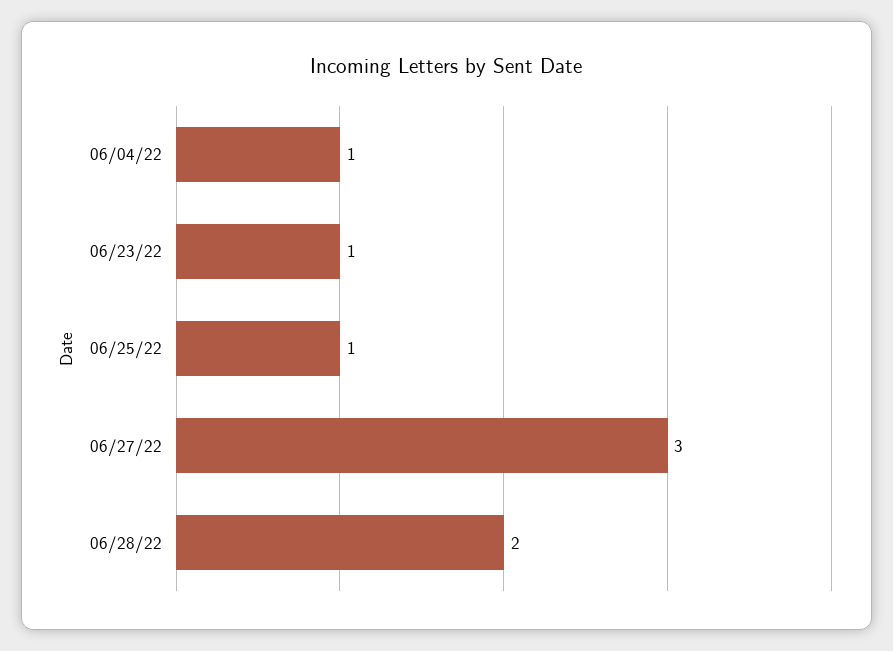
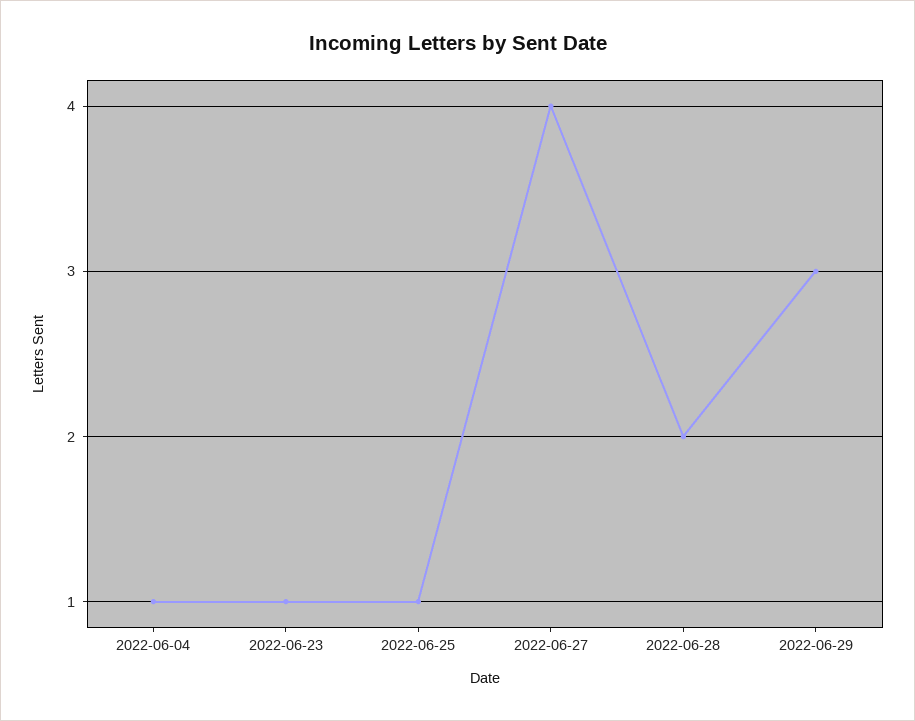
06/27/22: 3 -> 4
2022-06-29: none -> 3

